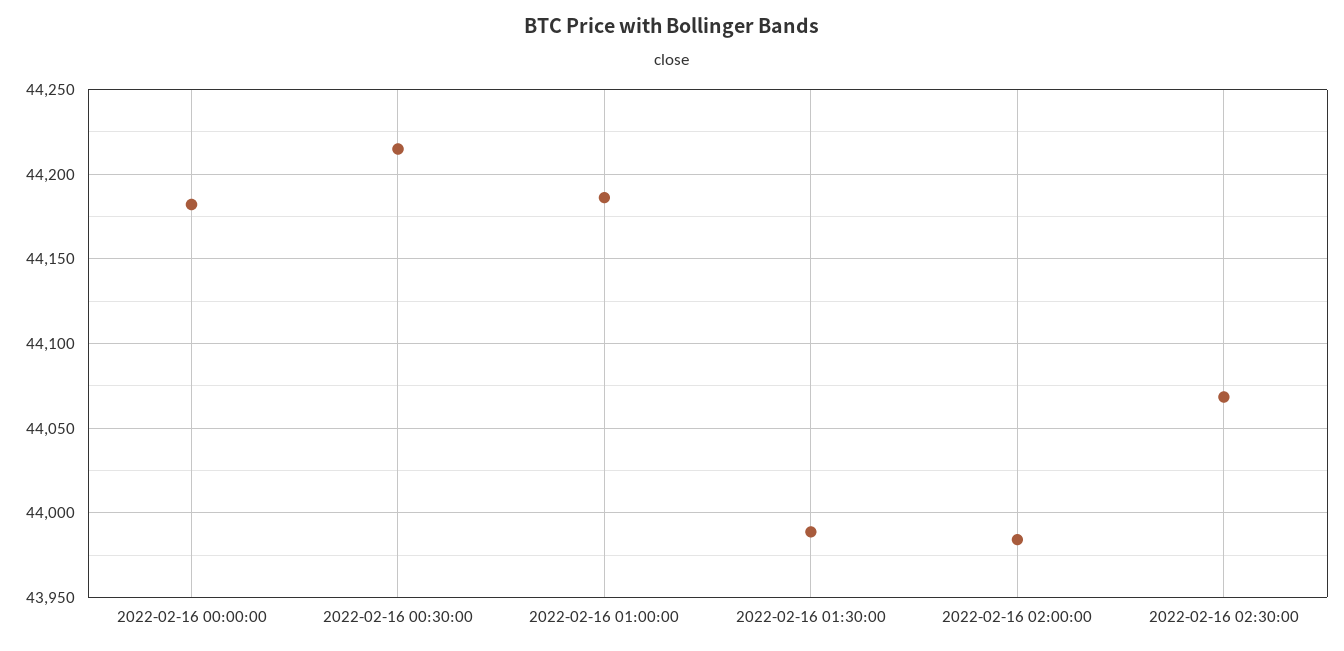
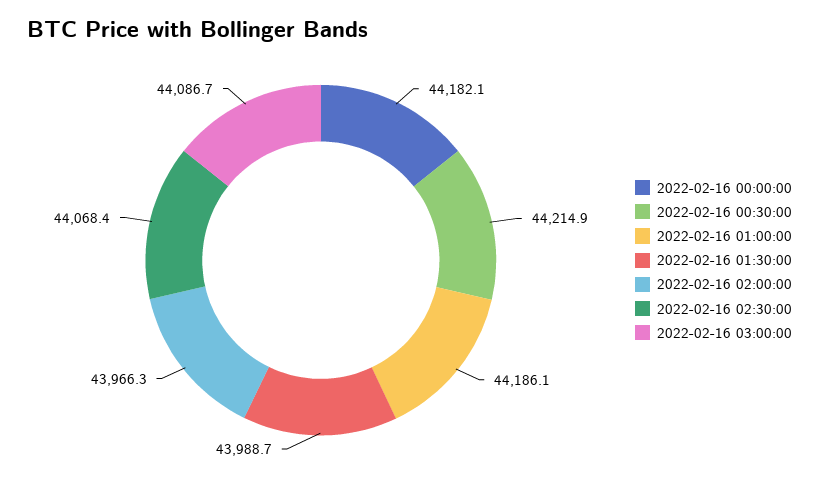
2022-02-16 02:00:00: 43985 -> 43966.3
2022-02-16 03:00:00: none -> 44086.7

